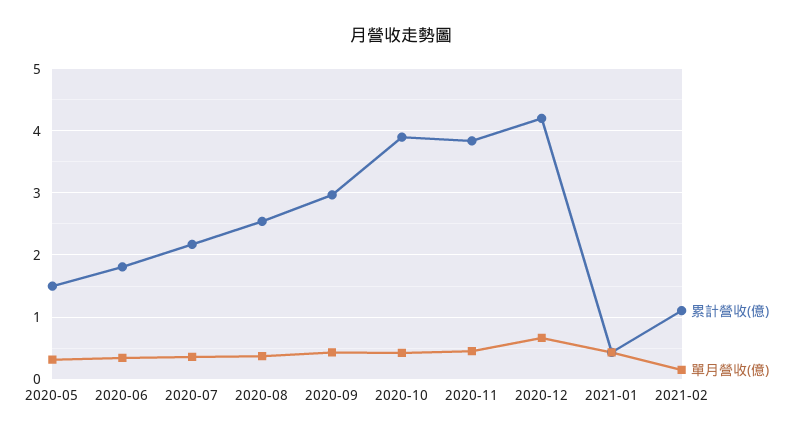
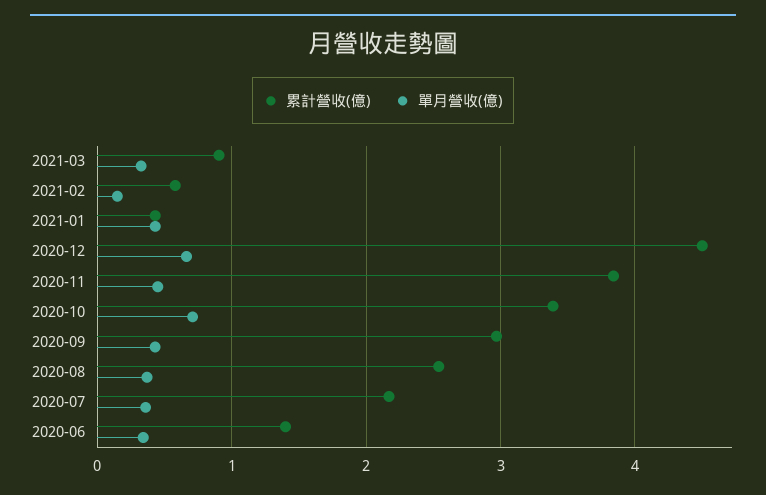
累計營收(億), 2020-05: 1.5 -> none
單月營收(億), 2020-05: 0.3 -> none
累計營收(億), 2020-06: 1.8 -> 1.4
累計營收(億), 2020-10: 3.9 -> 3.4
單月營收(億), 2020-10: 0.4 -> 0.7
累計營收(億), 2020-12: 4.2 -> 4.5
累計營收(億), 2021-02: 1.1 -> 0.6
累計營收(億), 2021-03: none -> 0.9
單月營收(億), 2021-03: none -> 0.3

